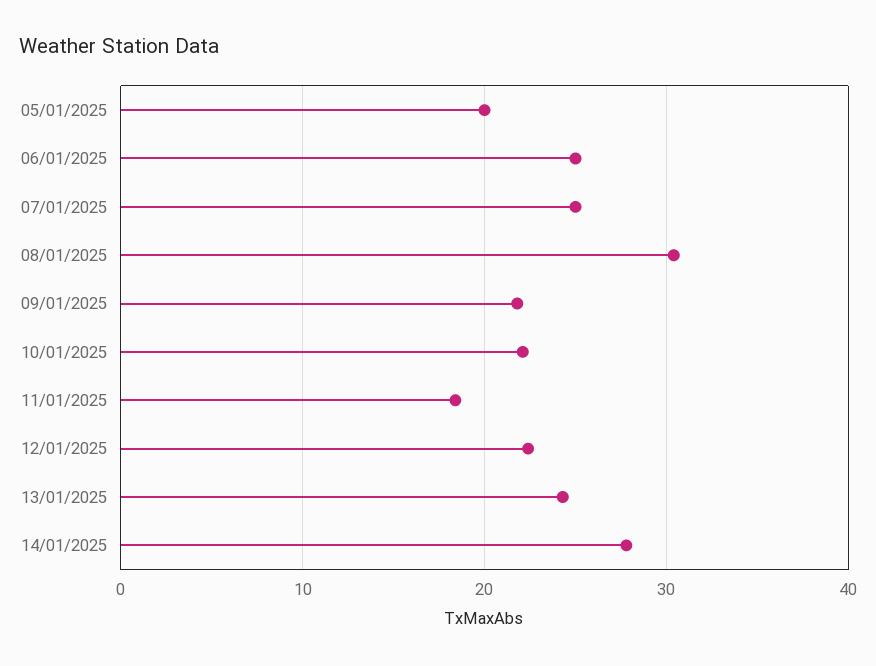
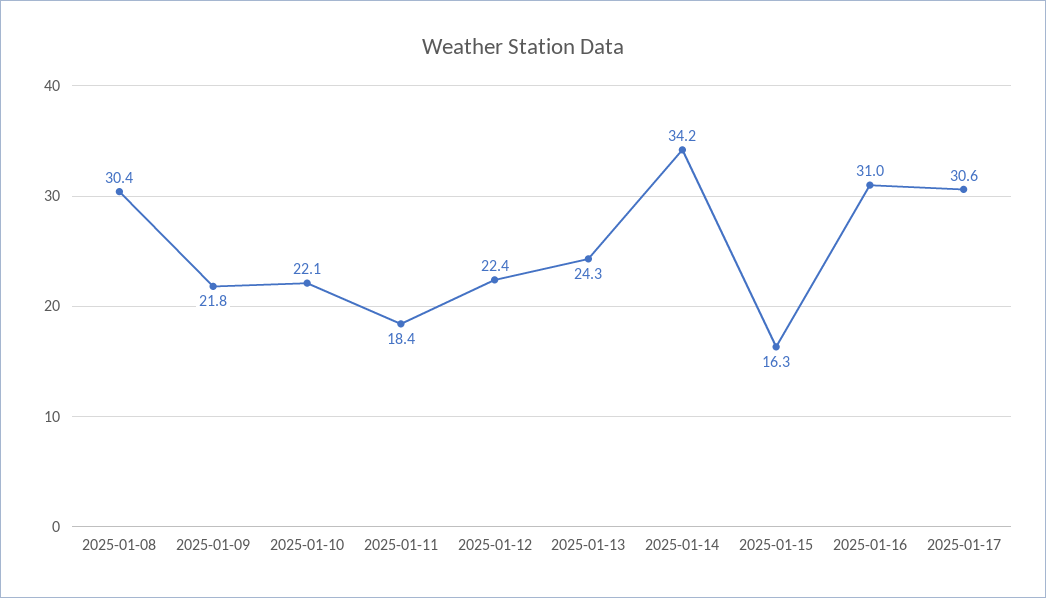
05/01/2025: 20 -> none
06/01/2025: 25 -> none
07/01/2025: 25 -> none
14/01/2025: 28 -> 34.2
2025-01-15: none -> 16.3
2025-01-16: none -> 31
2025-01-17: none -> 30.6

